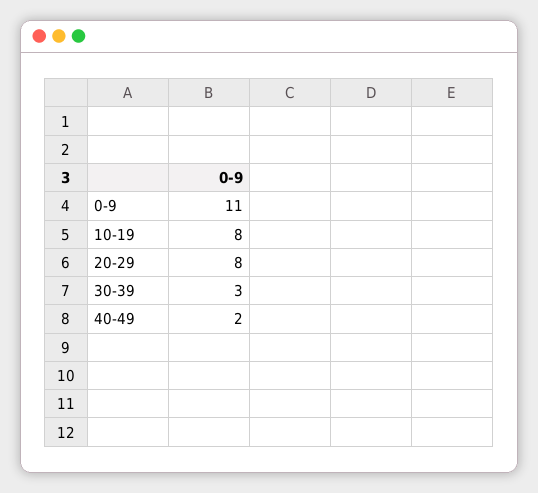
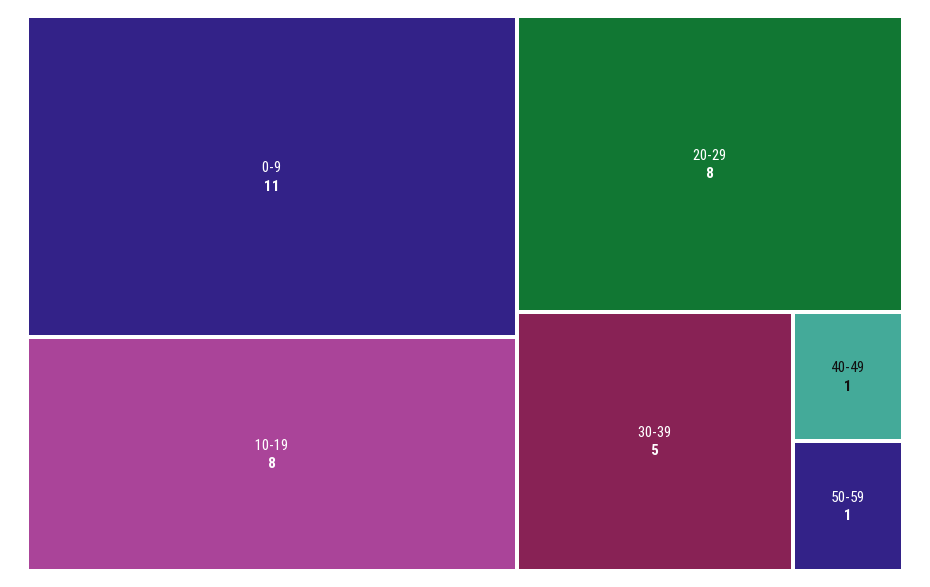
30-39: 3 -> 5
40-49: 2 -> 1
50-59: none -> 1

